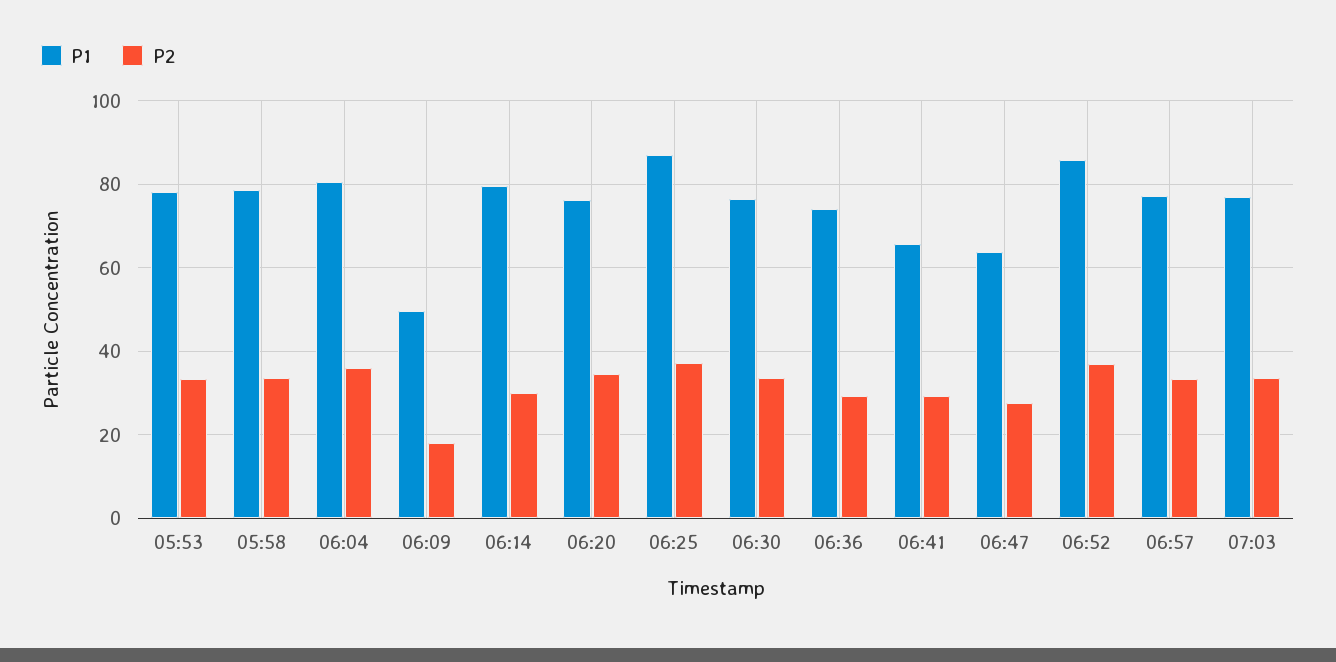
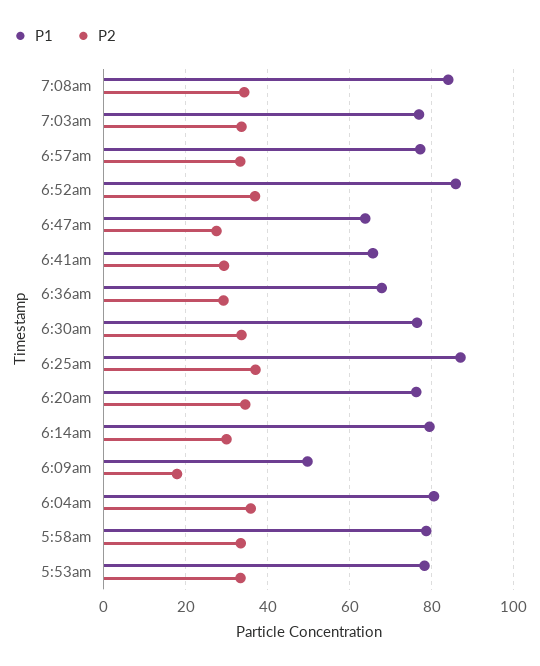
P1, 06:36: 74 -> 68
P1, 7:08am: none -> 84
P2, 7:08am: none -> 34

